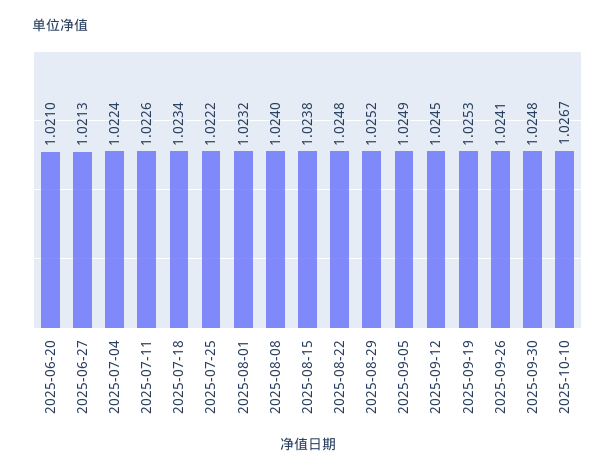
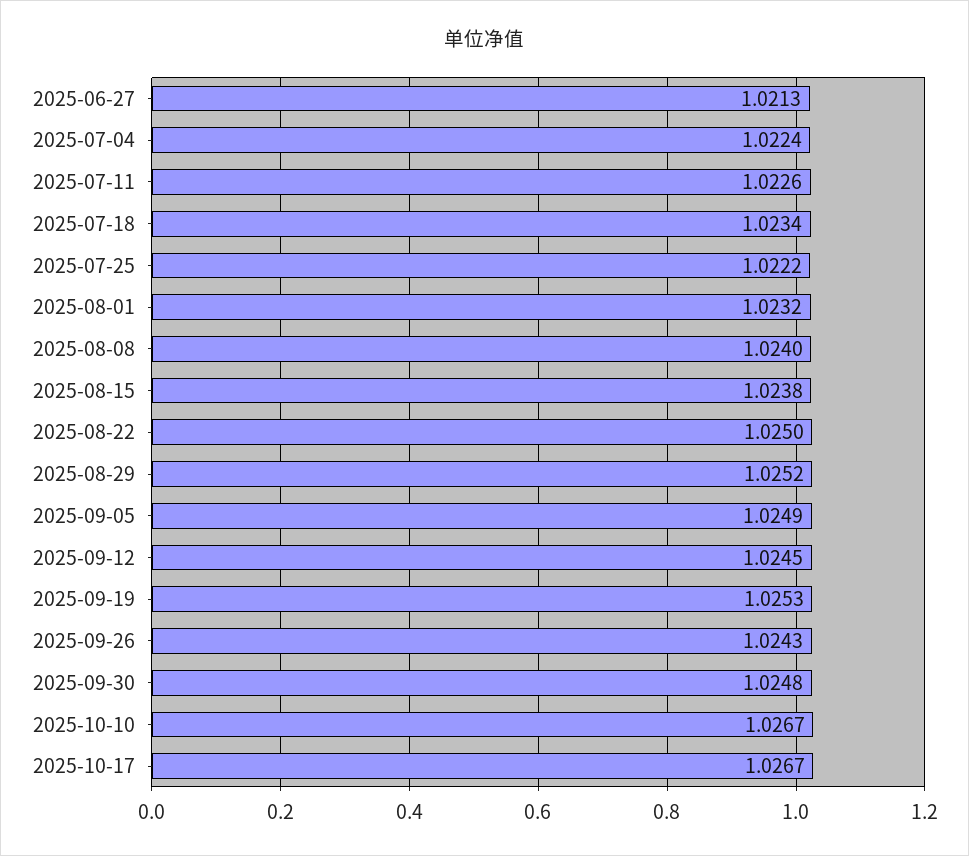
2025-06-20: 1.021 -> none
2025-08-22: 1.0248 -> 1.025
2025-09-26: 1.0241 -> 1.0243
2025-10-17: none -> 1.0267

